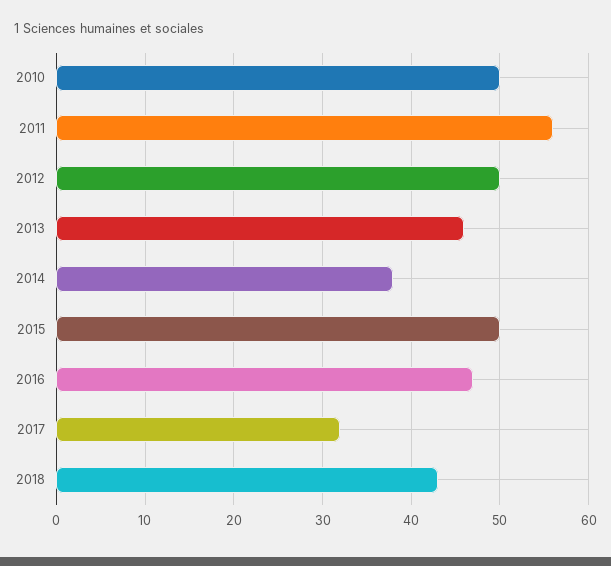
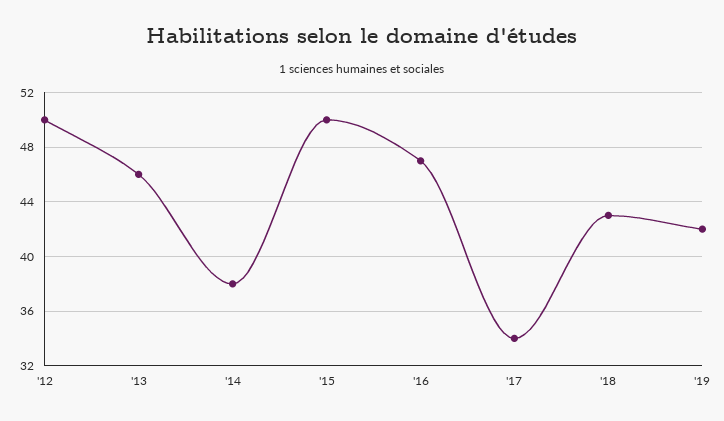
2010: 50 -> none
2011: 56 -> none
2017: 32 -> 34
'19: none -> 42

